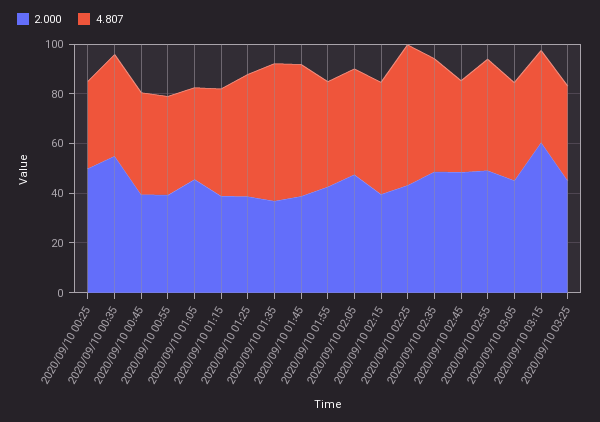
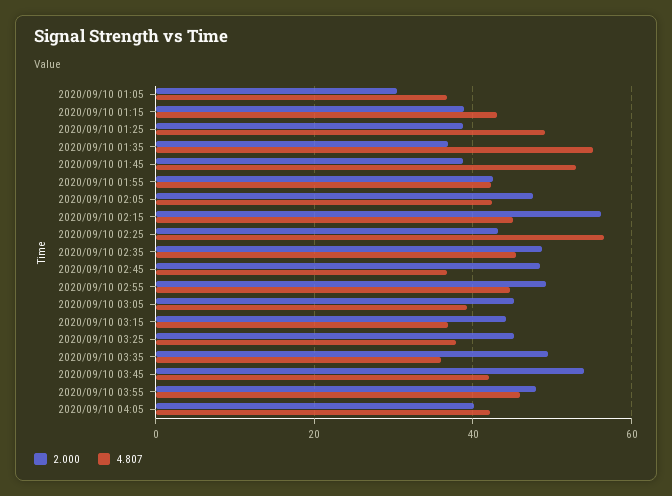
2.000, 2020/09/10 00:25: 50 -> none
4.807, 2020/09/10 00:25: 35 -> none
2.000, 2020/09/10 00:35: 55 -> none
4.807, 2020/09/10 00:35: 40 -> none
2.000, 2020/09/10 00:45: 40 -> none
4.807, 2020/09/10 00:45: 40 -> none
2.000, 2020/09/10 00:55: 40 -> none
4.807, 2020/09/10 00:55: 40 -> none
2.000, 2020/09/10 01:05: 45 -> 30
2.000, 2020/09/10 02:15: 40 -> 56
2.000, 2020/09/10 03:15: 60 -> 44
2.000, 2020/09/10 03:35: none -> 50
4.807, 2020/09/10 03:35: none -> 36
2.000, 2020/09/10 03:45: none -> 54
4.807, 2020/09/10 03:45: none -> 42
2.000, 2020/09/10 03:55: none -> 48
4.807, 2020/09/10 03:55: none -> 46
2.000, 2020/09/10 04:05: none -> 40
4.807, 2020/09/10 04:05: none -> 42

